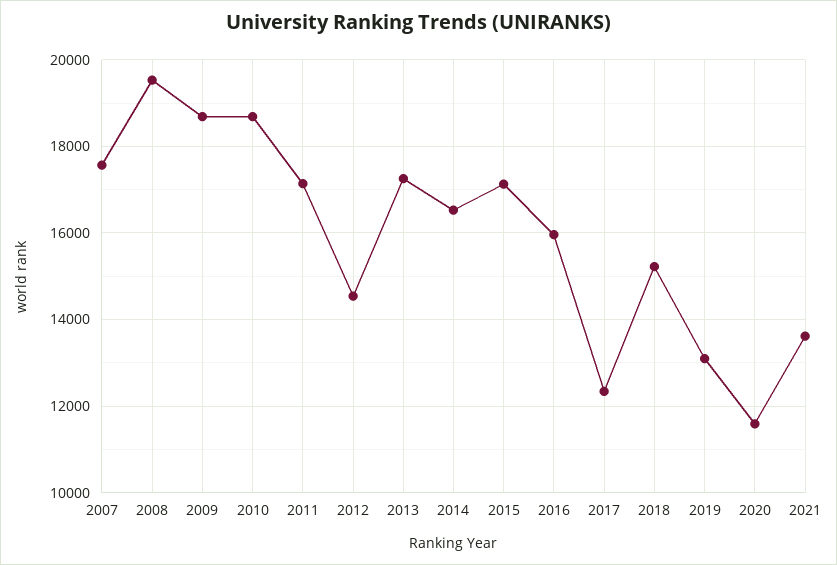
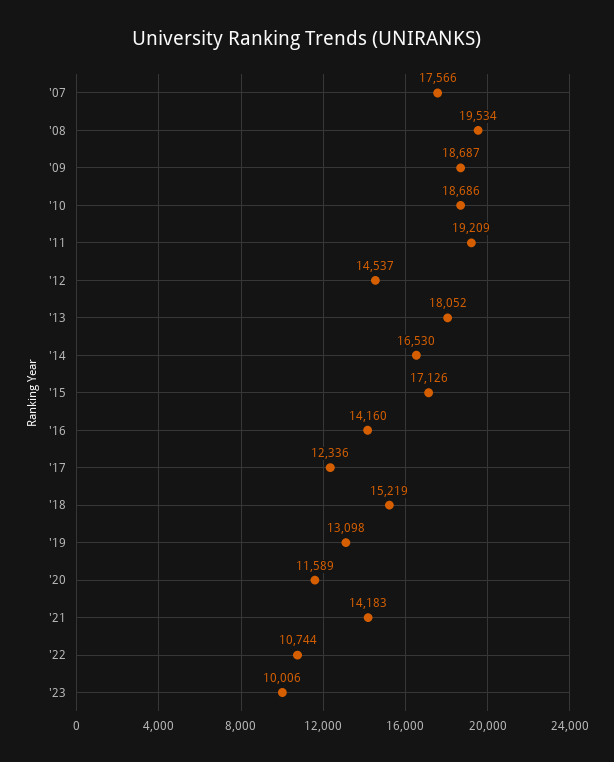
2011: 17200 -> 19209
2013: 17200 -> 18052
2016: 16000 -> 14160
2021: 13600 -> 14183
'22: none -> 10744
'23: none -> 10006

